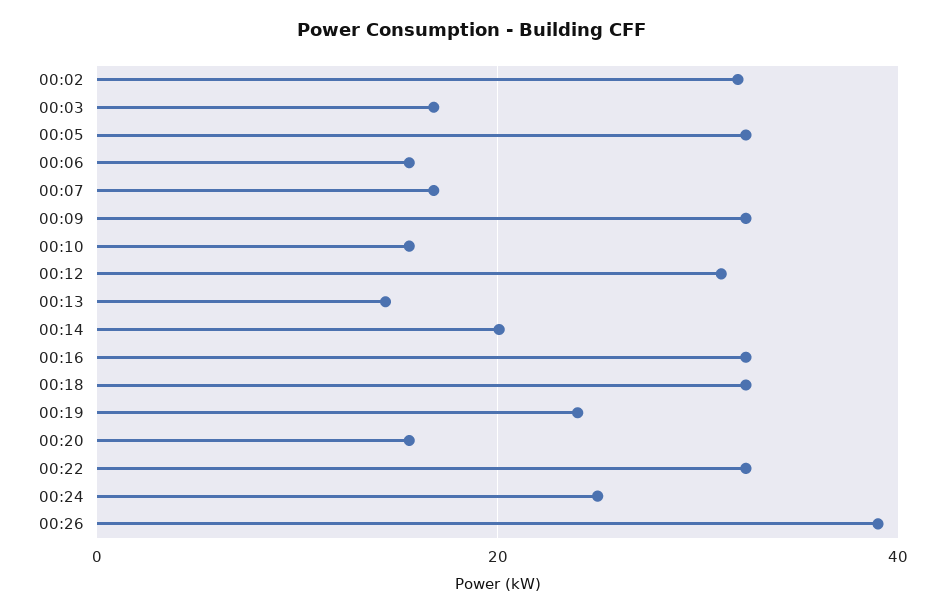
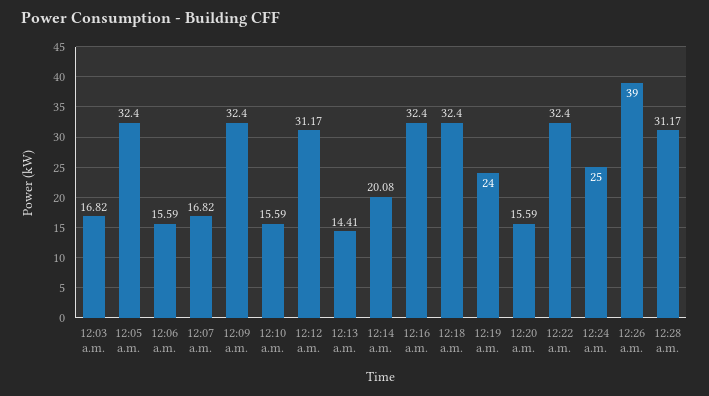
00:02: 32 -> none
12:28 a.m.: none -> 31.17

